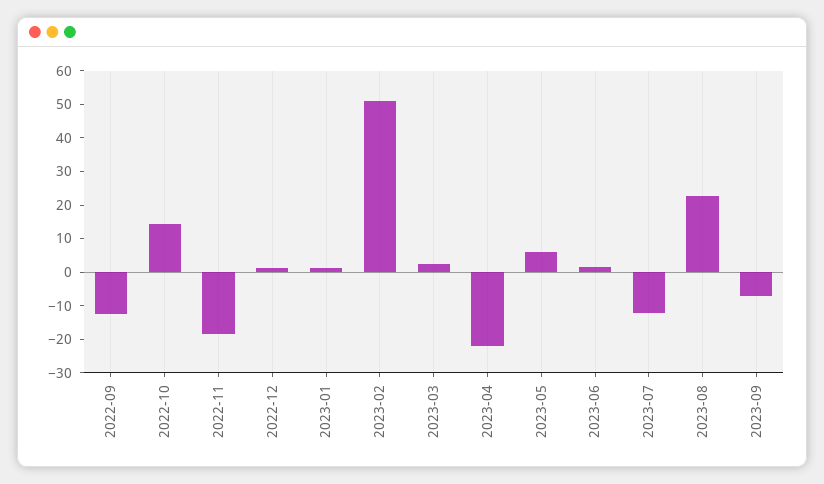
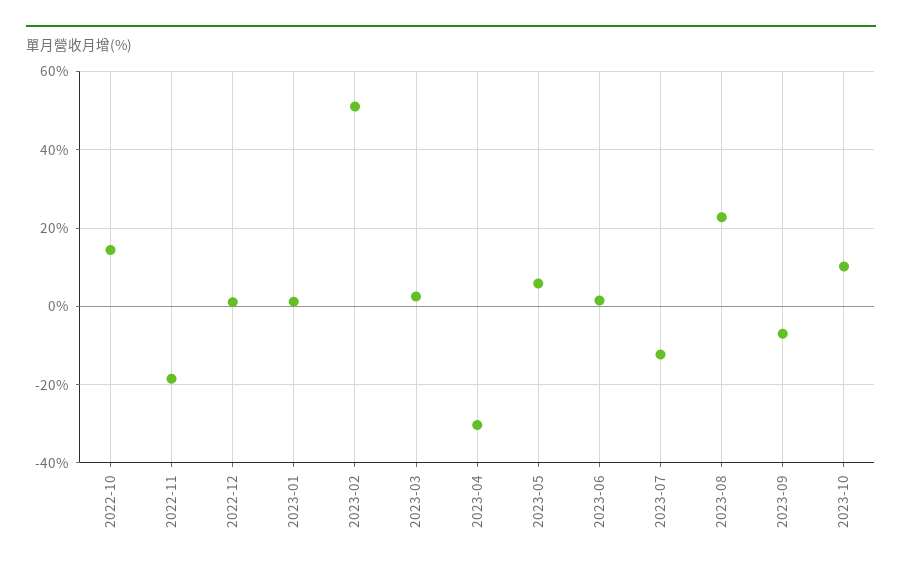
2022-09: -12.5 -> none
2023-04: -22.5 -> -30
2023-10: none -> 10

